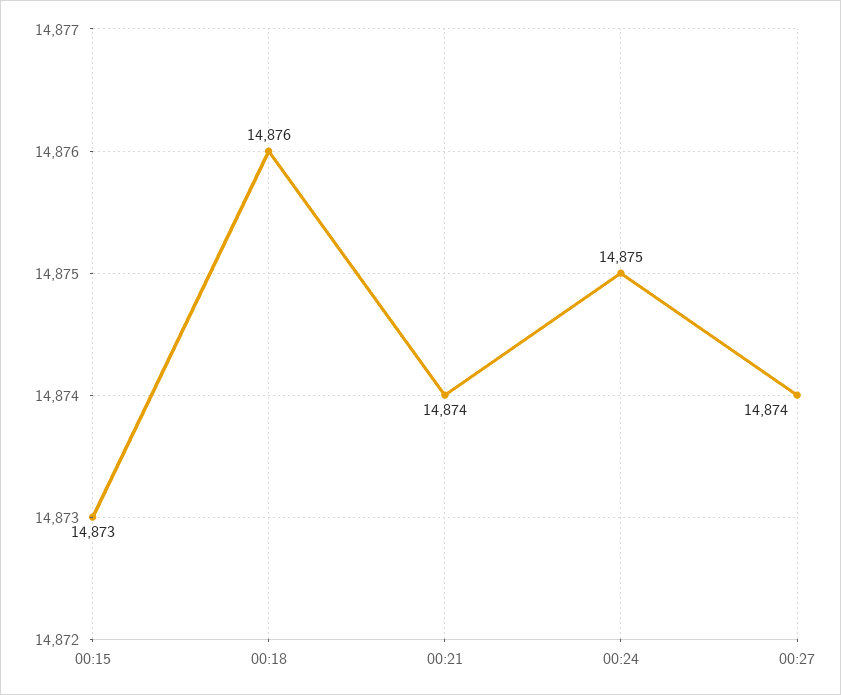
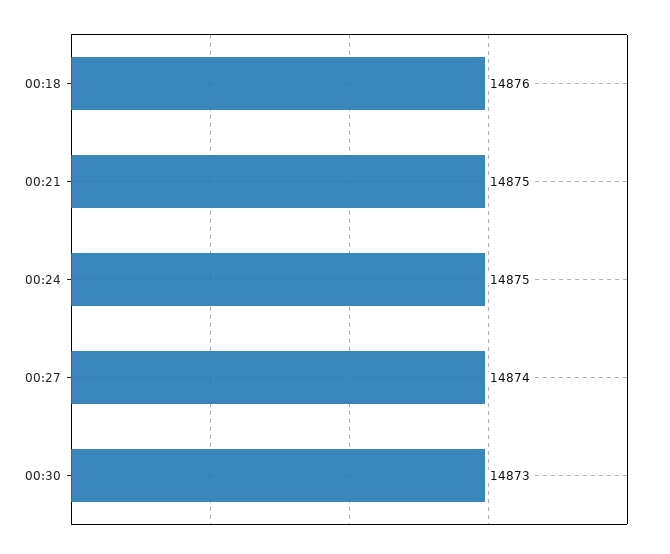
00:15: 14873 -> none
00:21: 14874 -> 14875
00:30: none -> 14873

